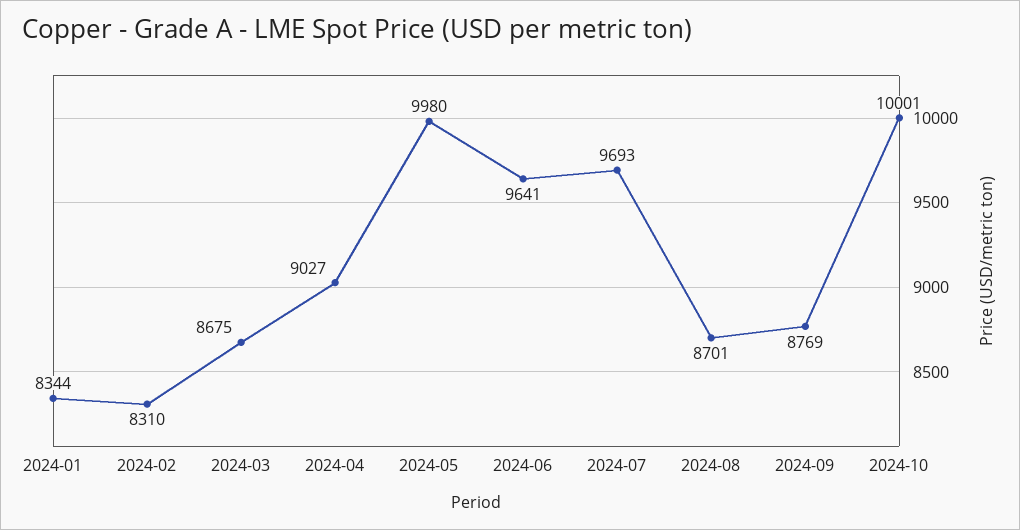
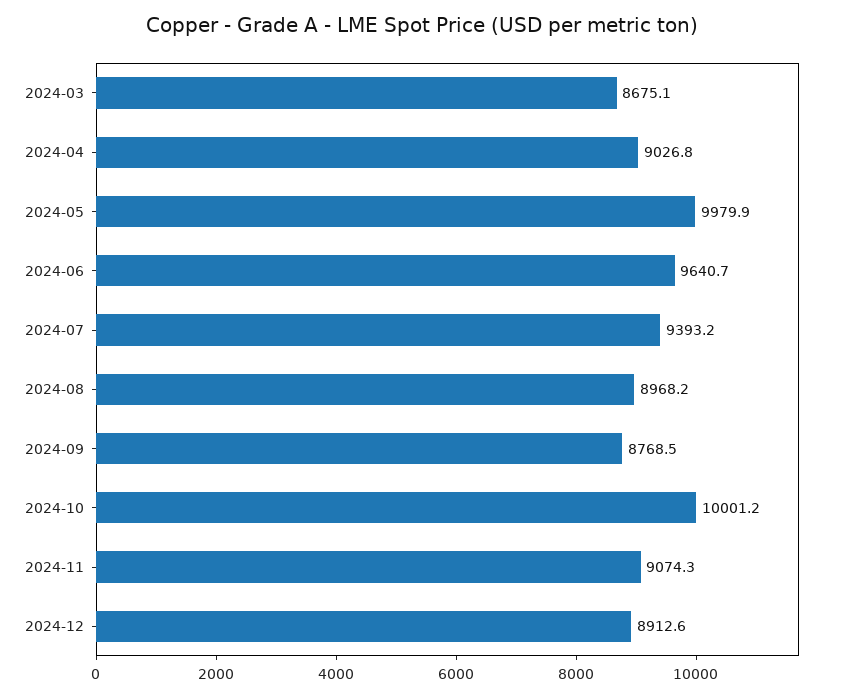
2024-01: 8344 -> none
2024-02: 8310 -> none
2024-07: 9693 -> 9393.2
2024-08: 8701 -> 8968.2
2024-11: none -> 9074.3
2024-12: none -> 8912.6

